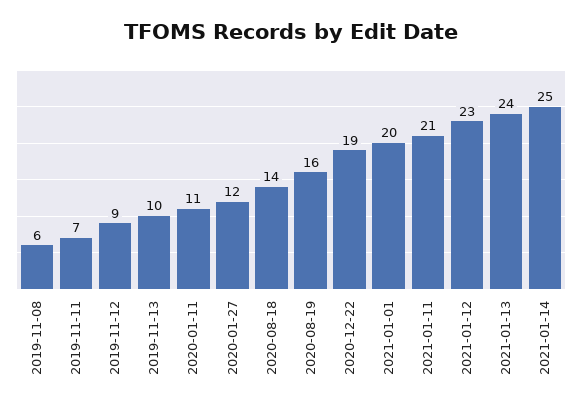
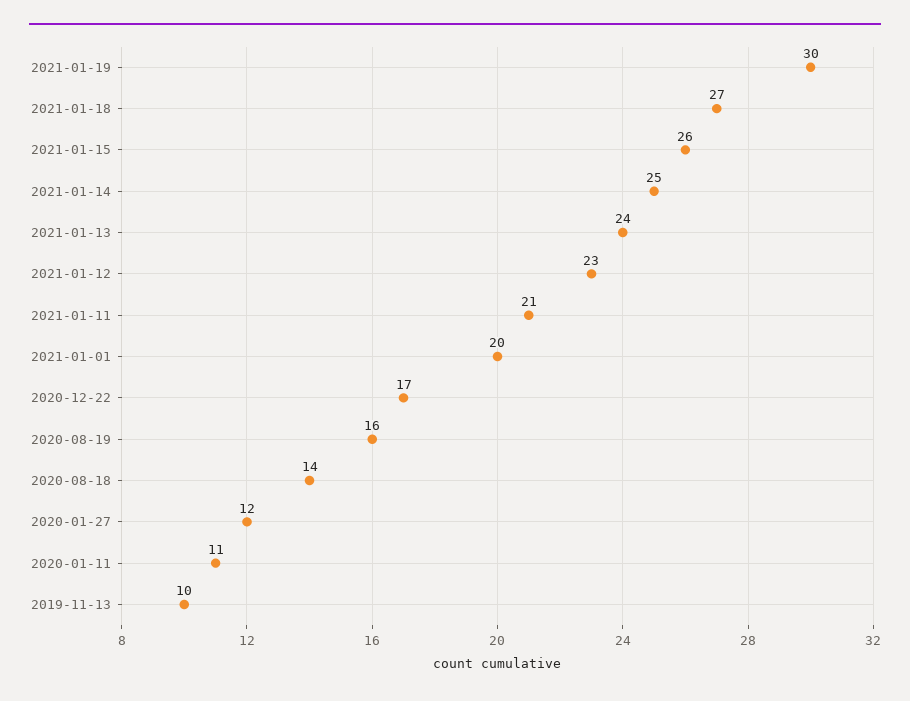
2019-11-08: 6 -> none
2019-11-11: 7 -> none
2019-11-12: 9 -> none
2020-12-22: 19 -> 17
2021-01-19: none -> 30
2021-01-18: none -> 27
2021-01-15: none -> 26

